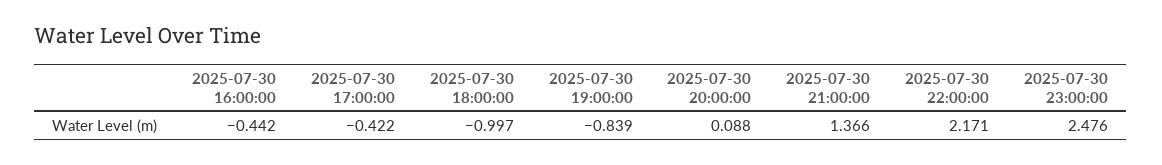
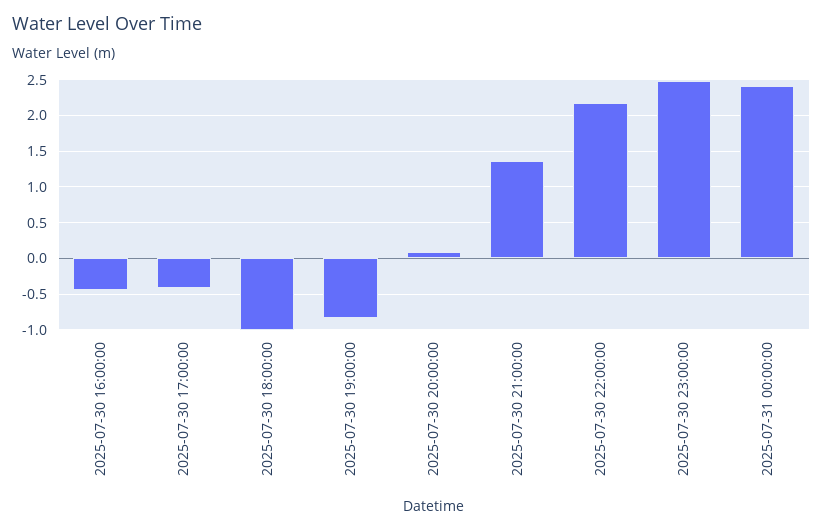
2025-07-31 00:00:00: none -> 2.4

